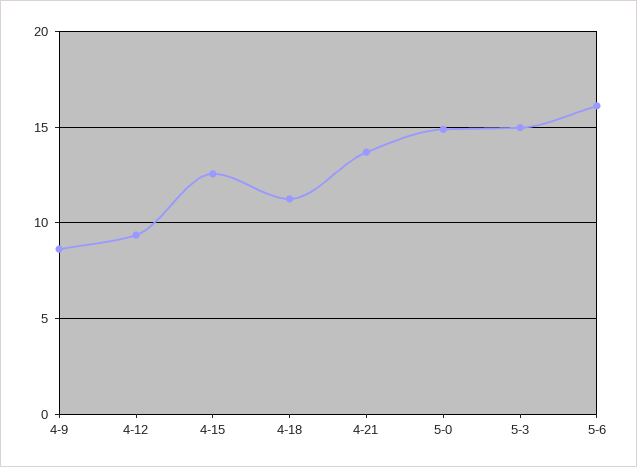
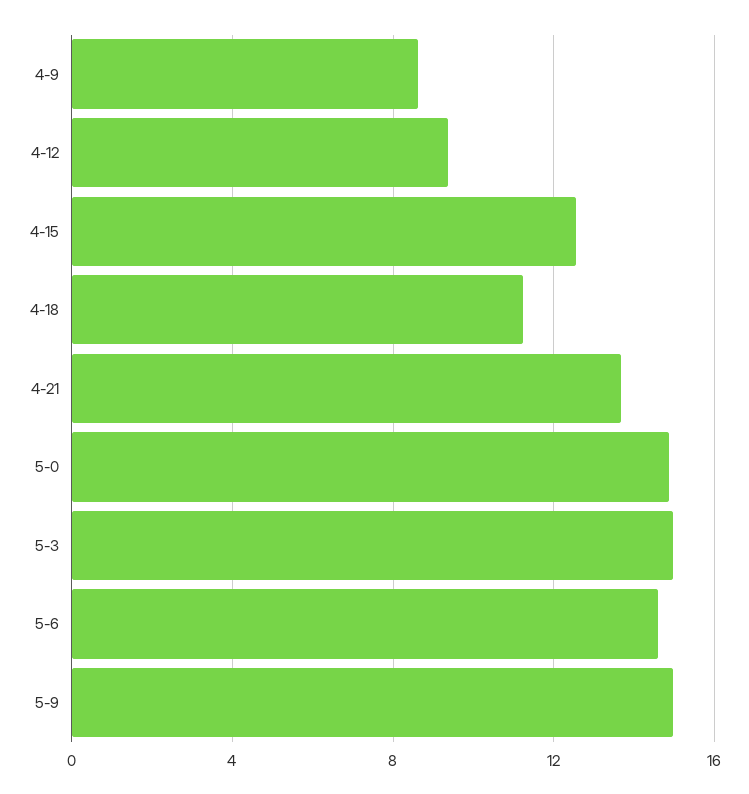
5-6: 16 -> 14.5
5-9: none -> 15

